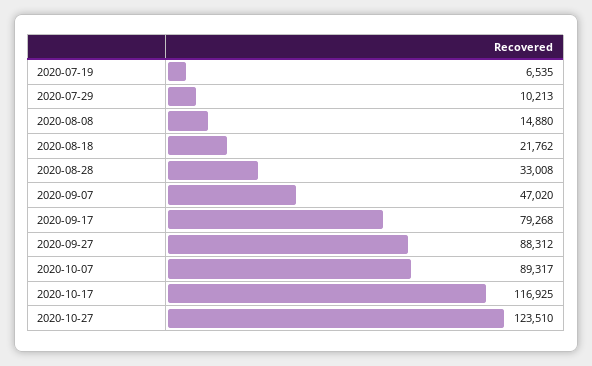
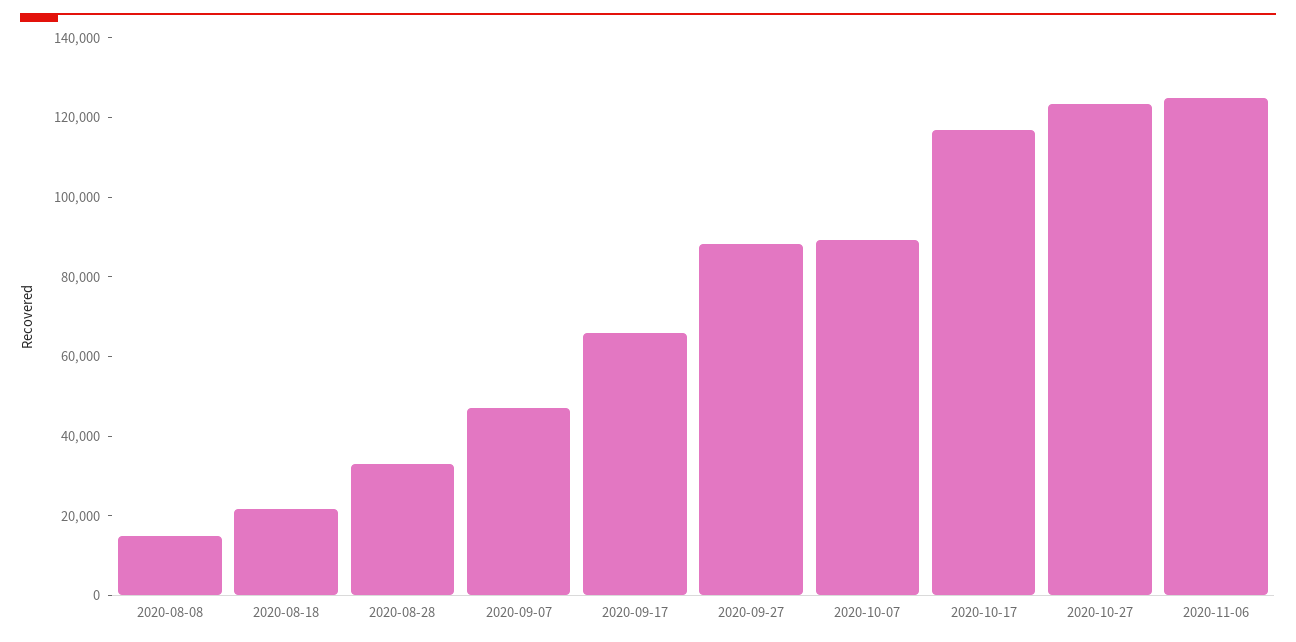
2020-07-19: 6535 -> none
2020-07-29: 10213 -> none
2020-09-17: 79268 -> 65000
2020-11-06: none -> 125000

